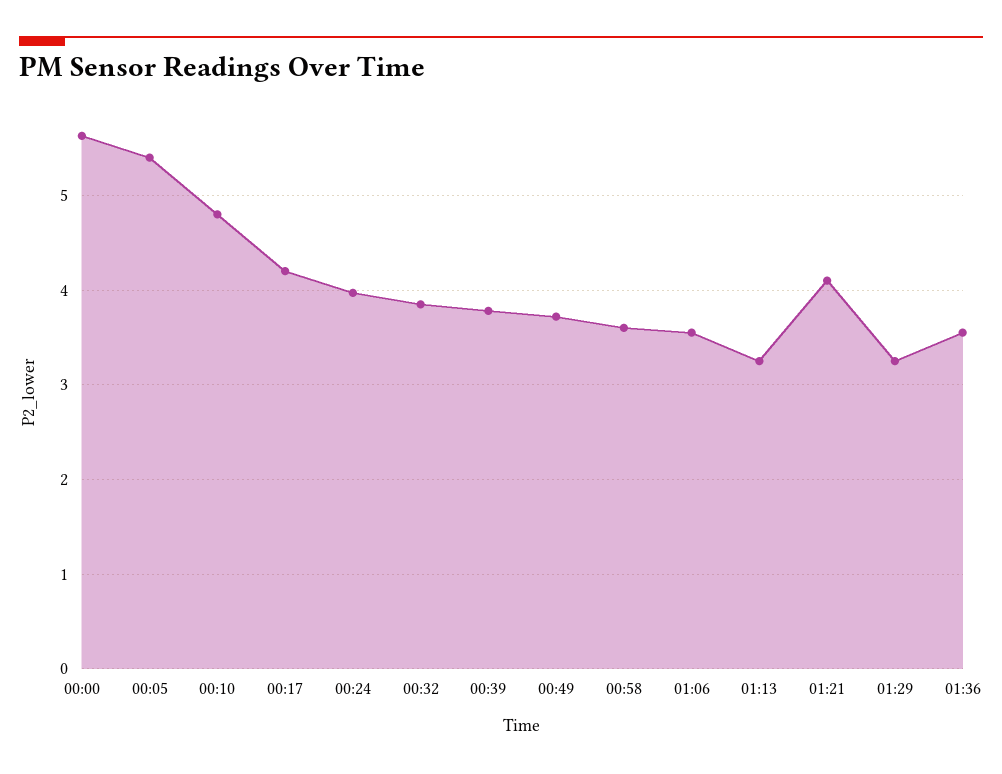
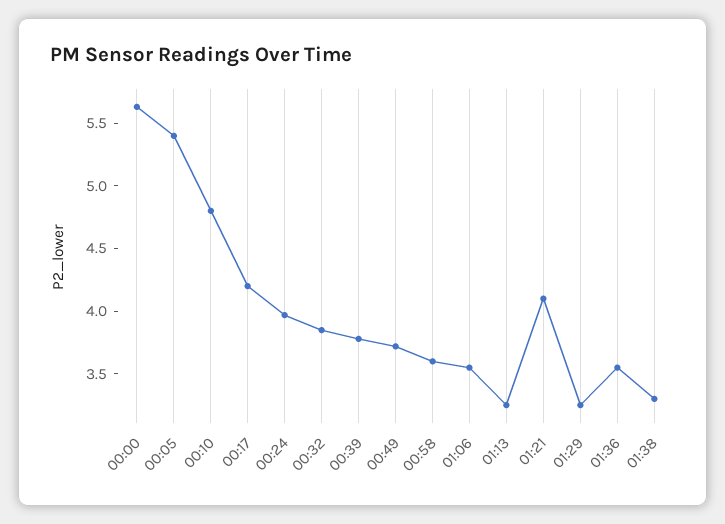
01:38: none -> 3.3

